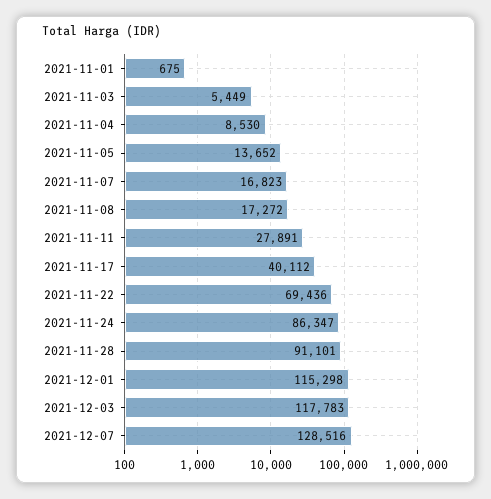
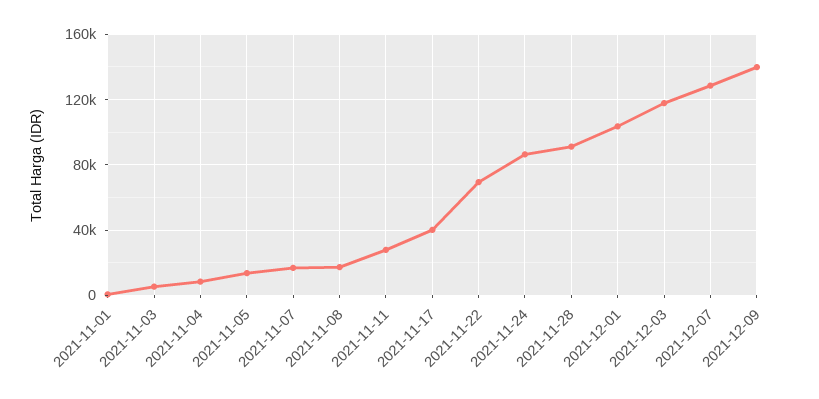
2021-12-01: 115298 -> 105000
2021-12-09: none -> 140000

